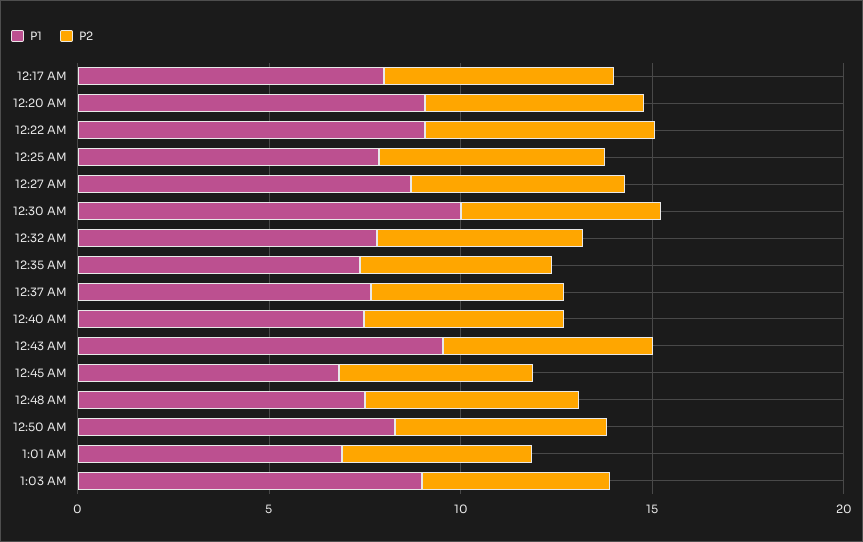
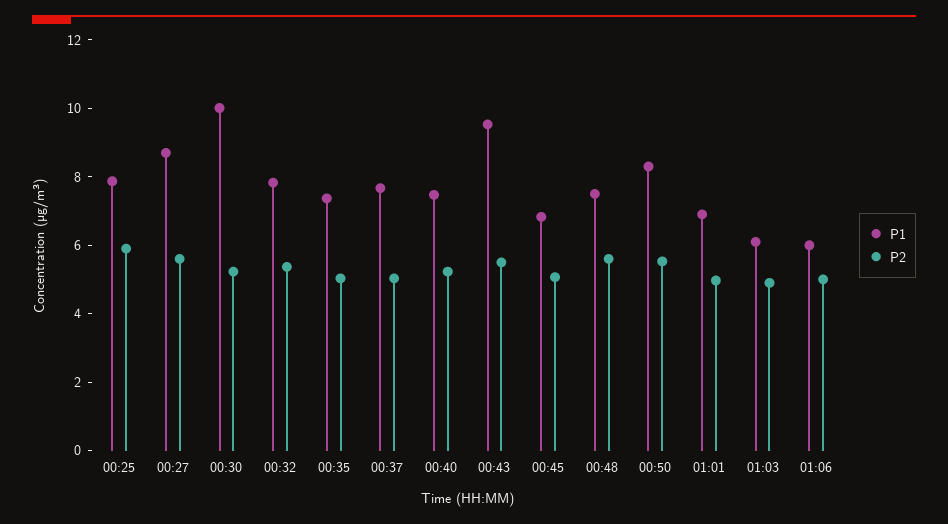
P1, 12:17 AM: 8 -> none
P2, 12:17 AM: 6 -> none
P1, 12:20 AM: 9 -> none
P2, 12:20 AM: 6 -> none
P1, 12:22 AM: 9 -> none
P2, 12:22 AM: 6 -> none
P1, 1:03 AM: 9 -> 6
P1, 01:06: none -> 6
P2, 01:06: none -> 5

